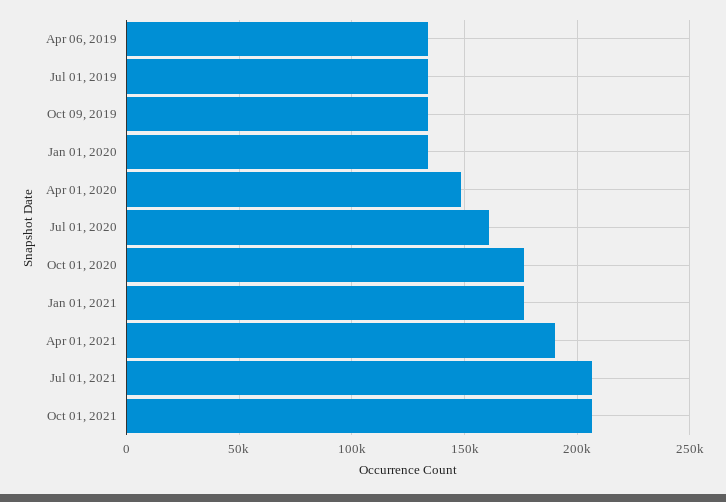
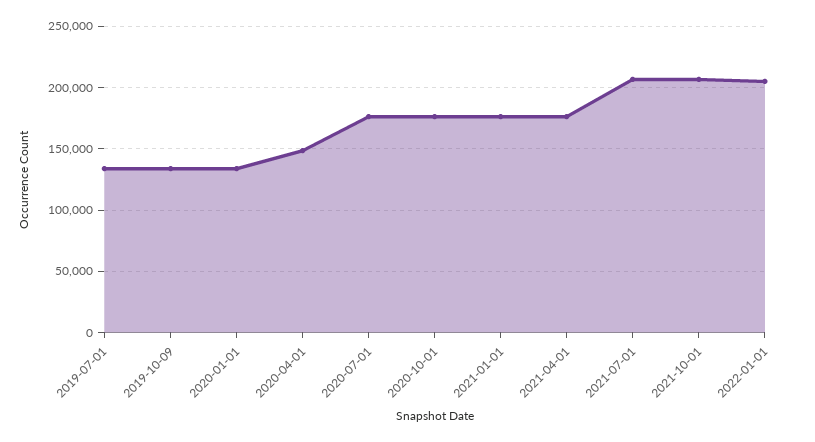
Apr 06, 2019: 135000 -> none
Jul 01, 2020: 160000 -> 175000
Apr 01, 2021: 190000 -> 175000
2022-01-01: none -> 205000

